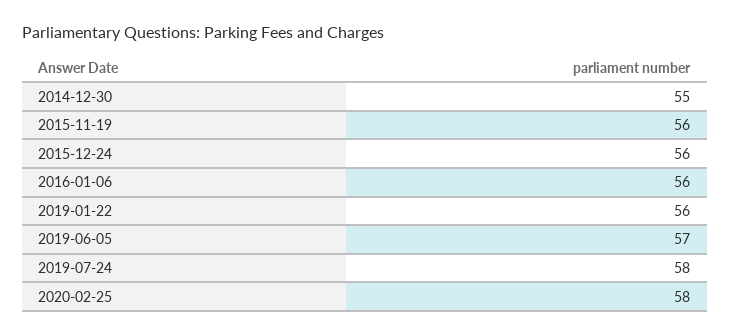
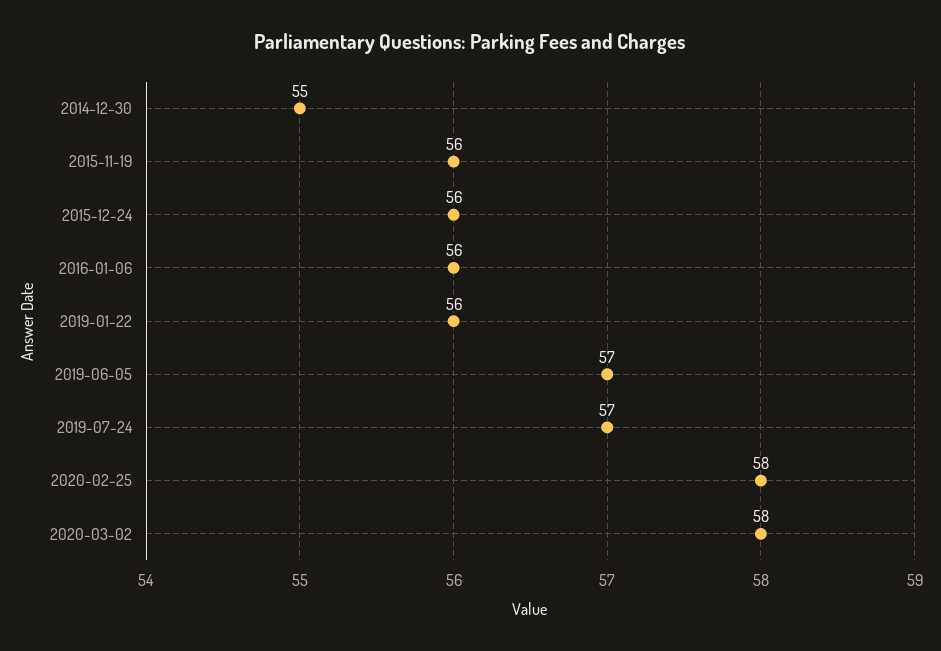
2019-07-24: 58 -> 57
2020-03-02: none -> 58

